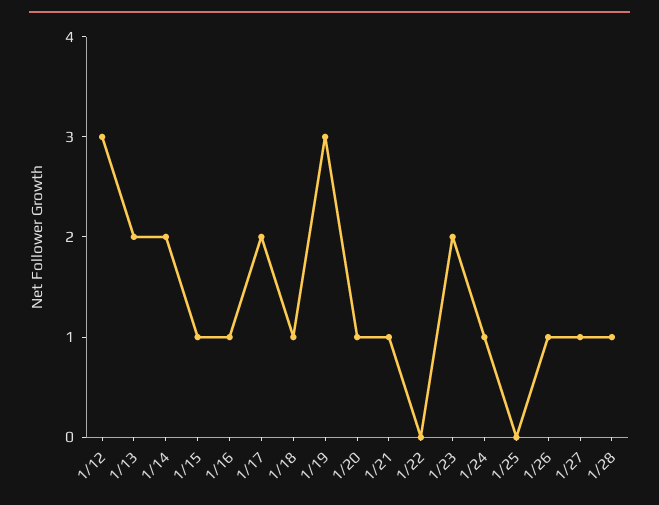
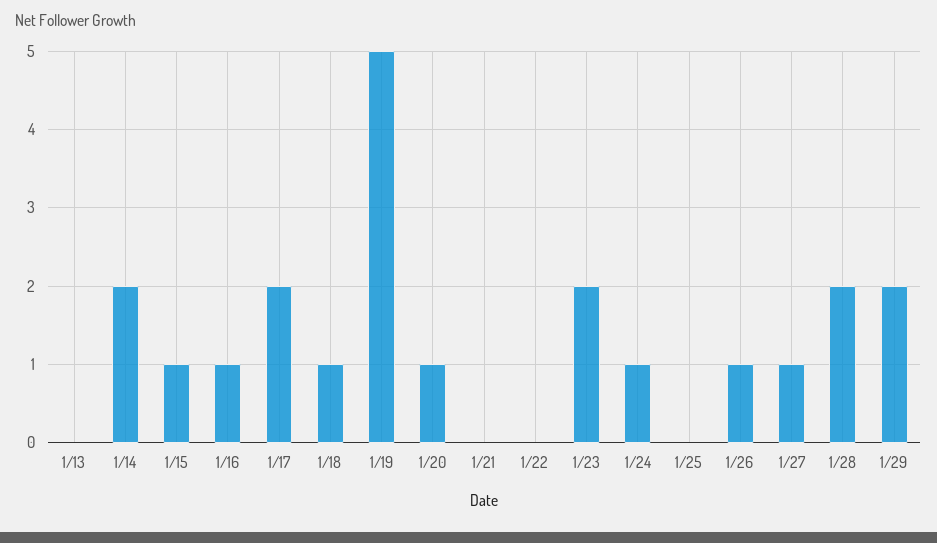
1/12: 3 -> none
1/13: 2 -> 0
1/19: 3 -> 5
1/21: 1 -> 0
1/28: 1 -> 2
1/29: none -> 2

